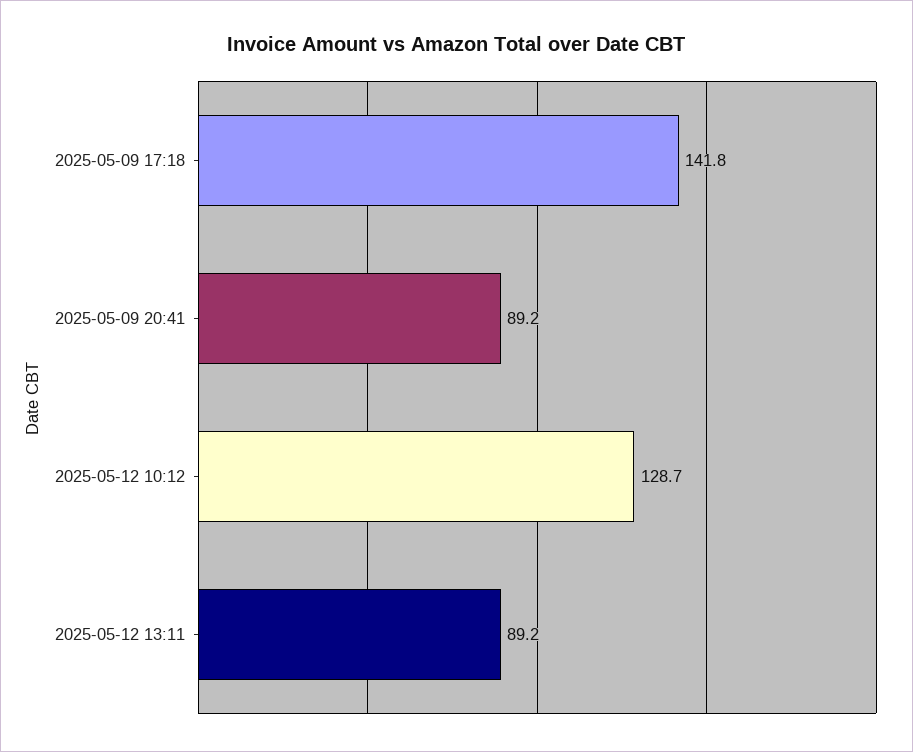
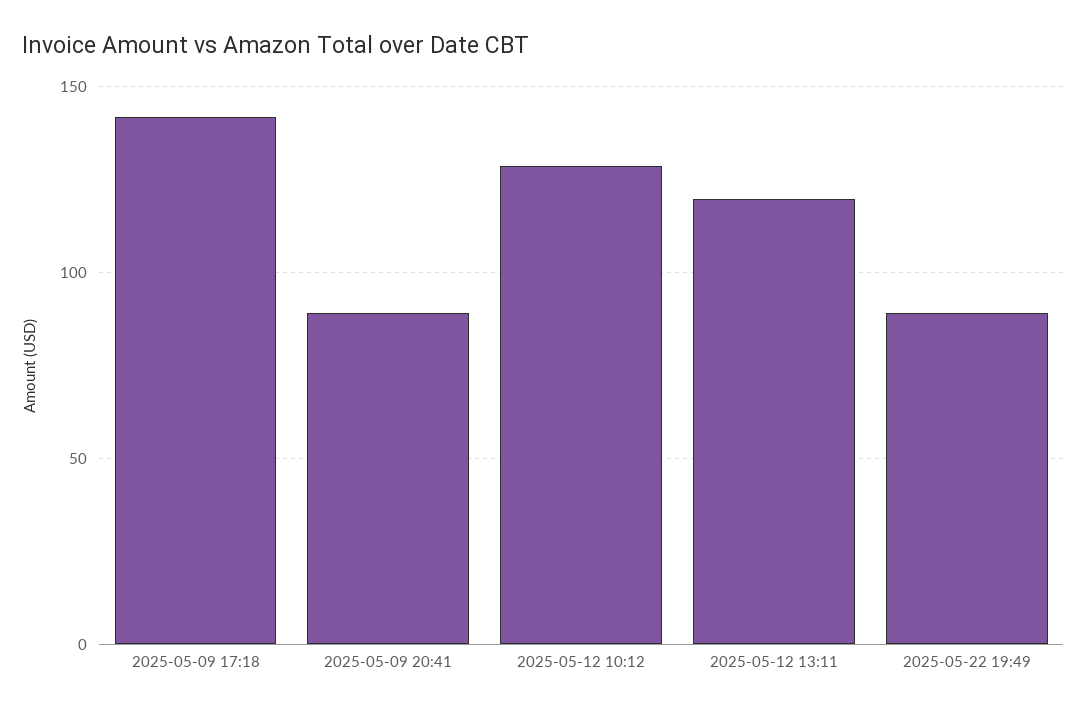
2025-05-12 13:11: 89.2 -> 120
2025-05-22 19:49: none -> 90

